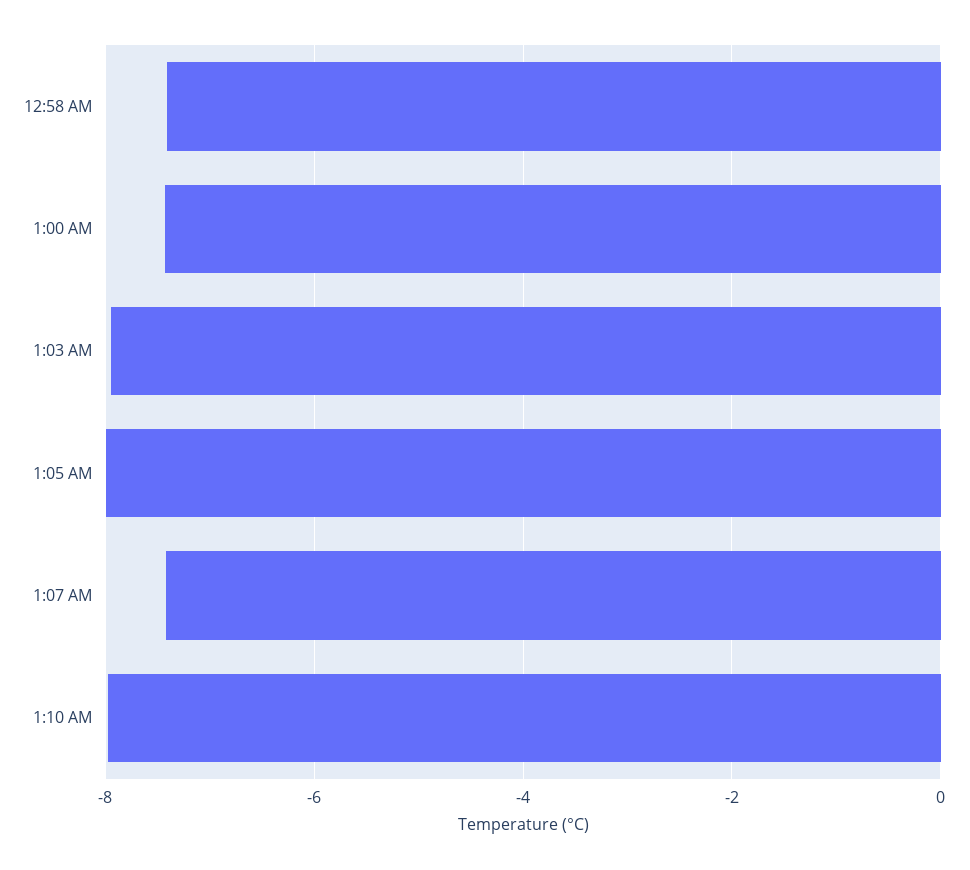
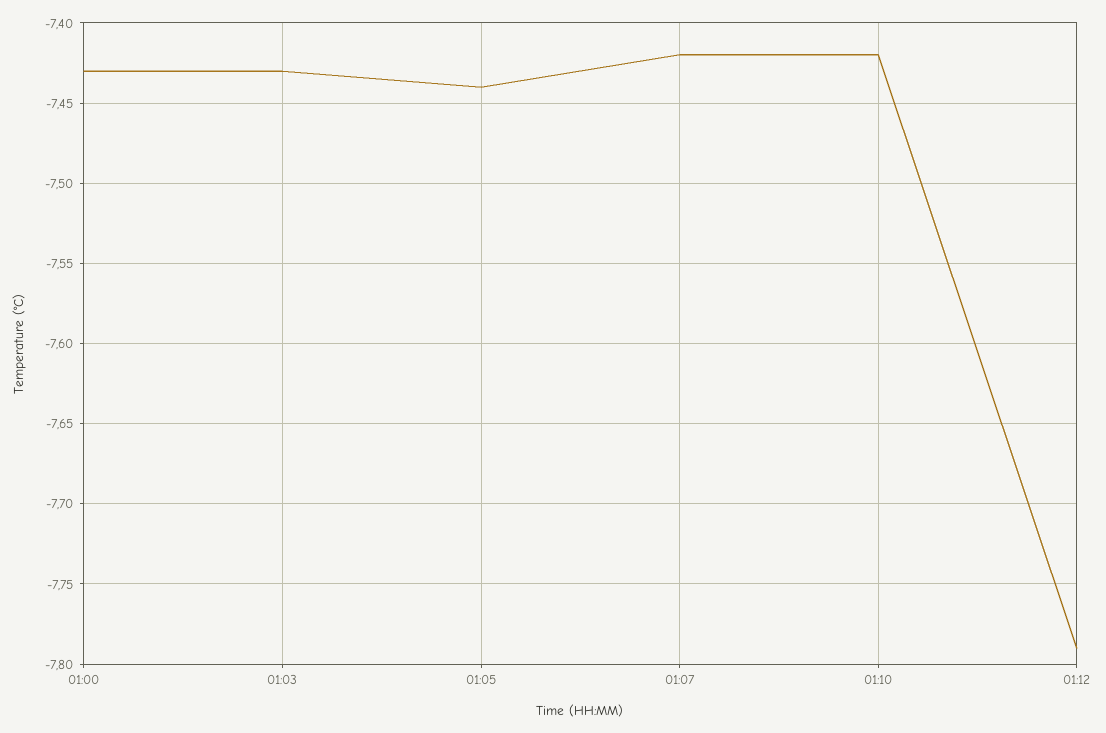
12:58 AM: -7.4 -> none
1:03 AM: -8 -> -7.43
1:05 AM: -8 -> -7.44
1:10 AM: -8 -> -7.42
01:12: none -> -7.79

